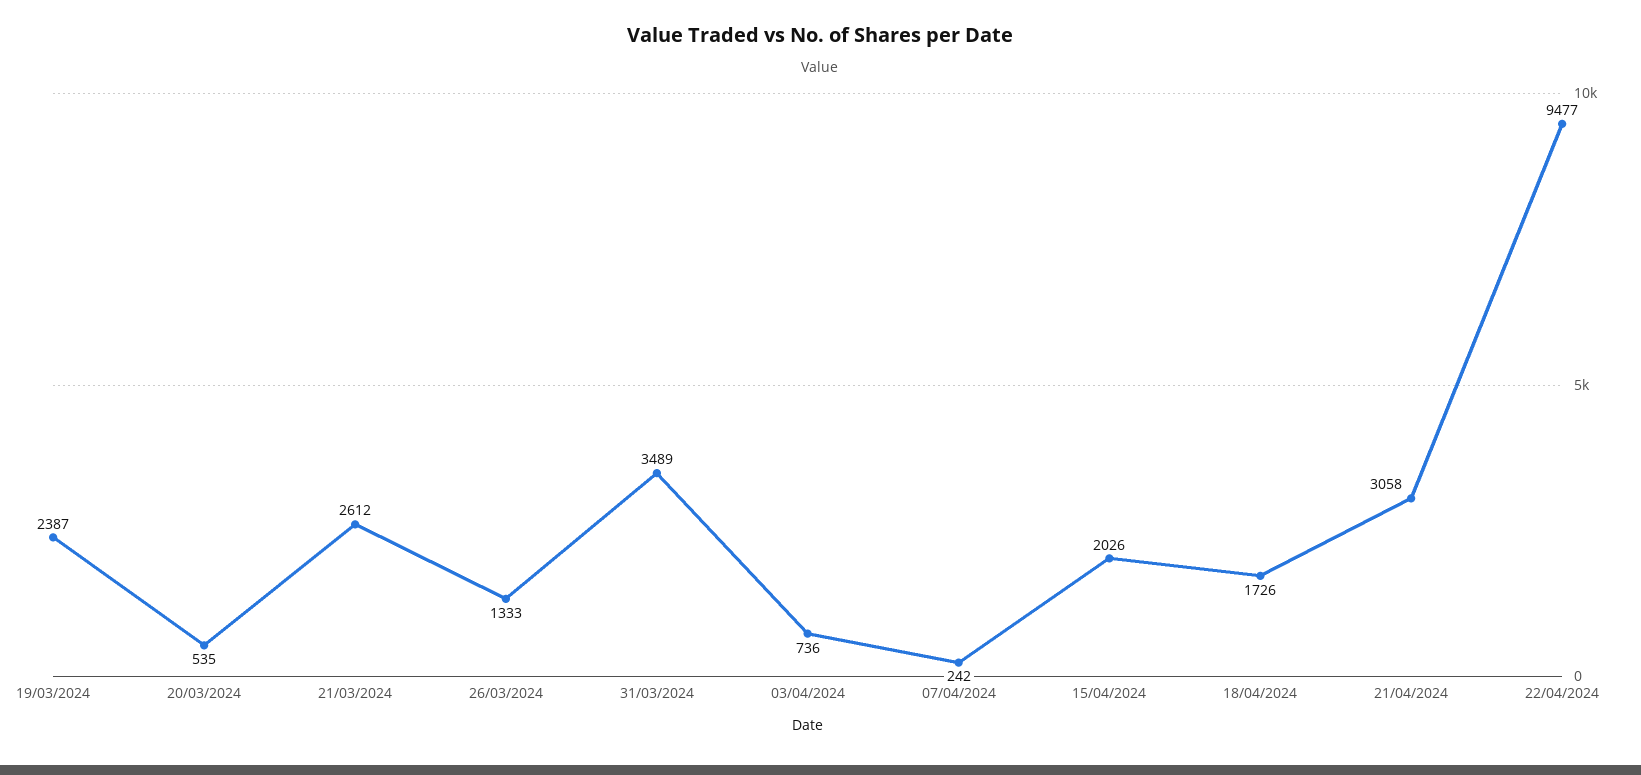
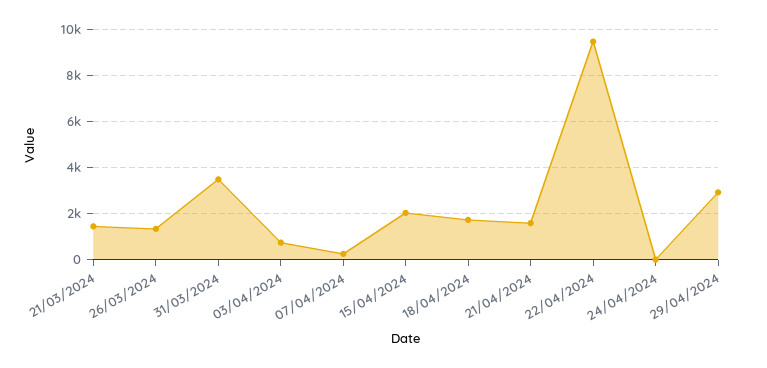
19/03/2024: 2387 -> none
20/03/2024: 535 -> none
21/03/2024: 2612 -> 1500
21/04/2024: 3058 -> 1500
24/04/2024: none -> 0
29/04/2024: none -> 3000

